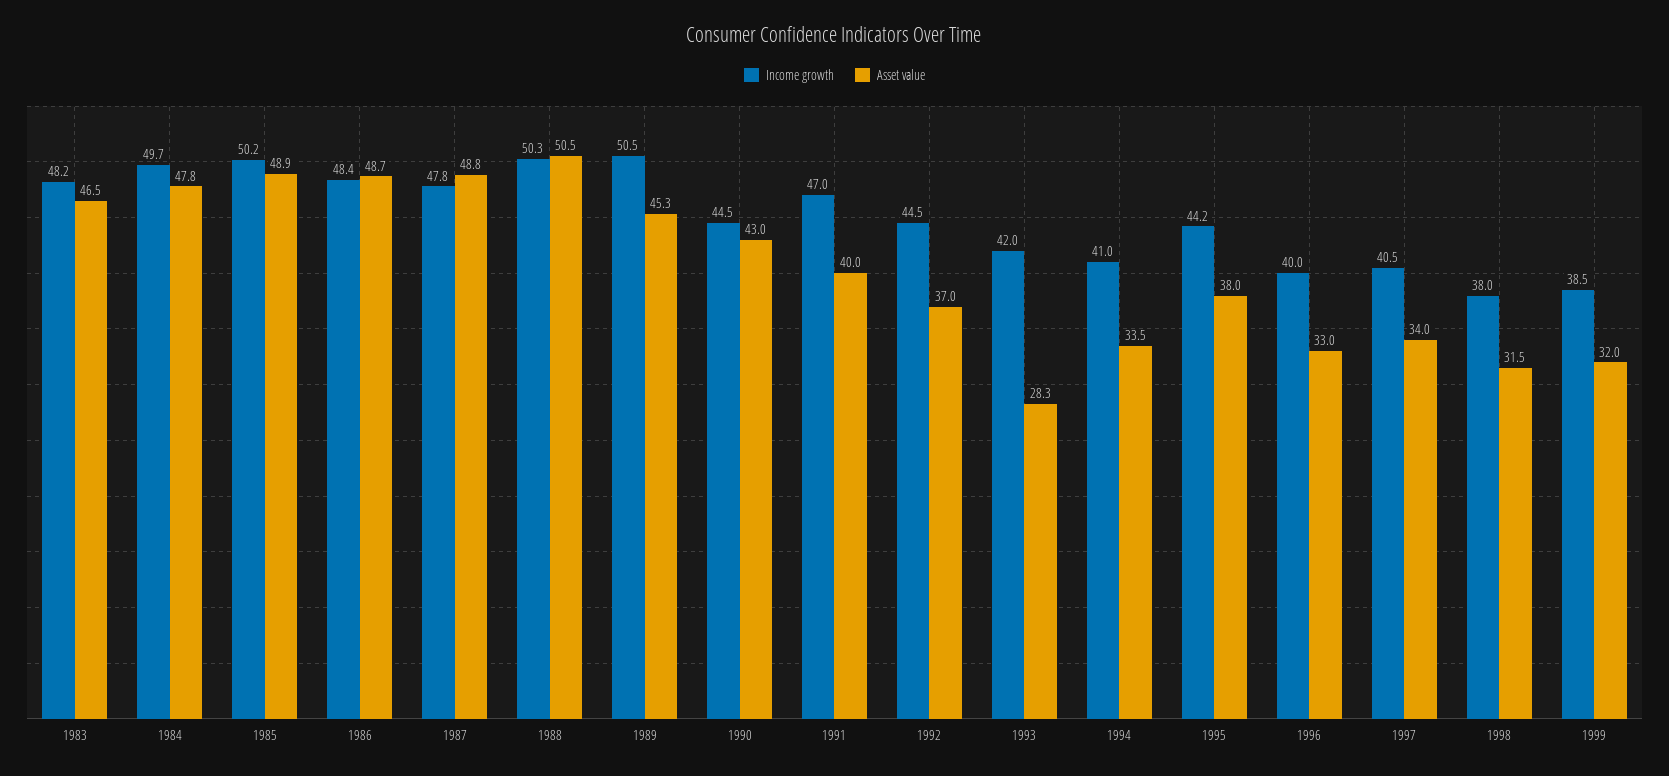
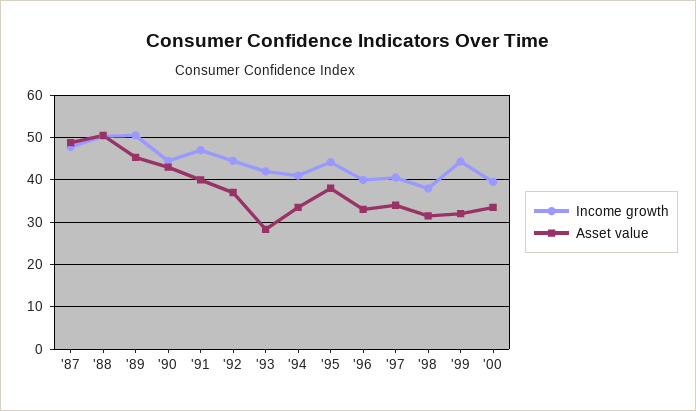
Income growth, 1983: 48.2 -> none
Asset value, 1983: 46.5 -> none
Income growth, 1984: 49.7 -> none
Asset value, 1984: 47.8 -> none
Income growth, 1985: 50.2 -> none
Asset value, 1985: 48.9 -> none
Income growth, 1986: 48.4 -> none
Asset value, 1986: 48.7 -> none
Income growth, 1999: 38.5 -> 44
Income growth, '00: none -> 40
Asset value, '00: none -> 34

